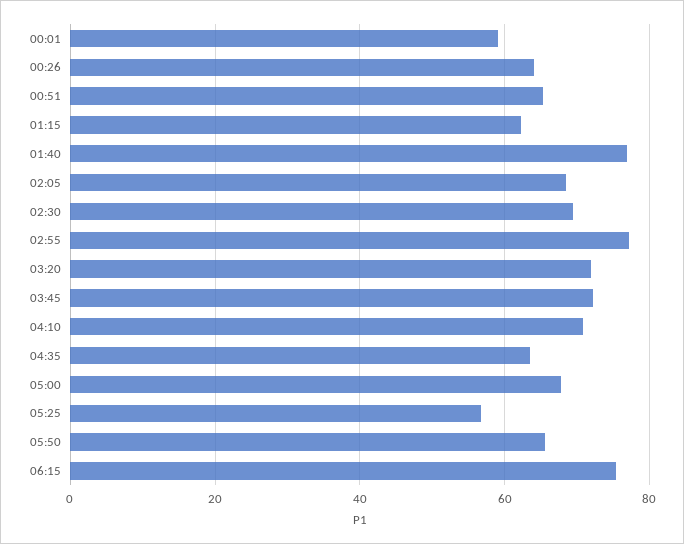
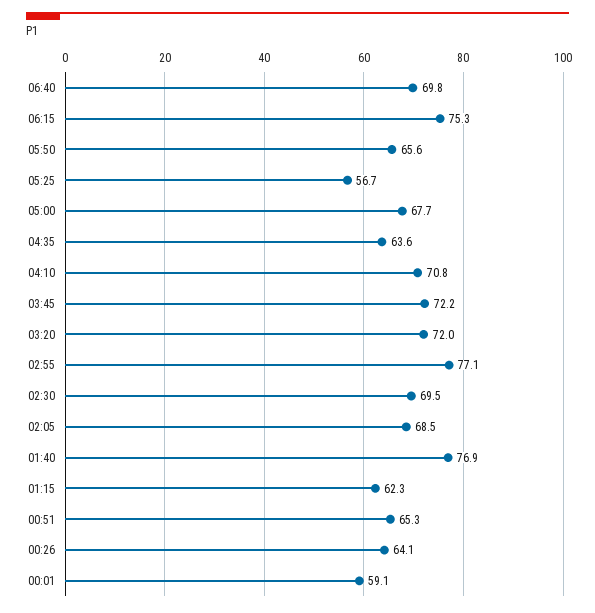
06:40: none -> 69.8

